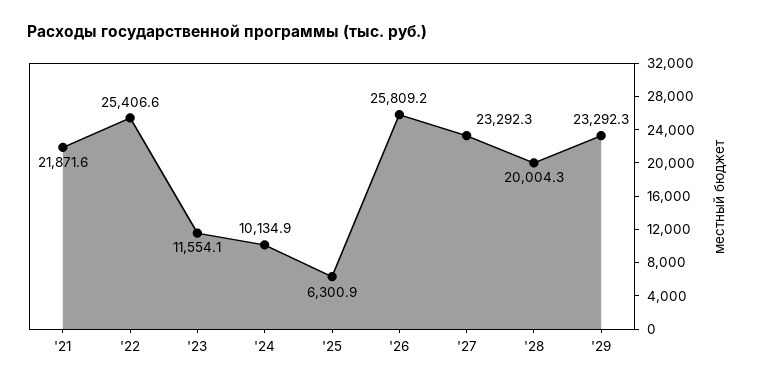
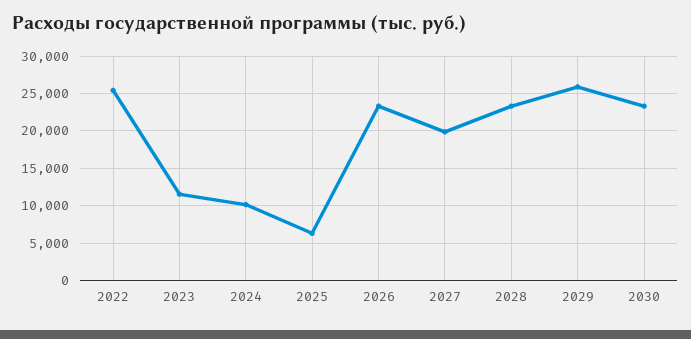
'21: 21871.6 -> none
'26: 25809.2 -> 23000
'27: 23292.3 -> 20000
'28: 20004.3 -> 23000
'29: 23292.3 -> 26000
2030: none -> 23000

